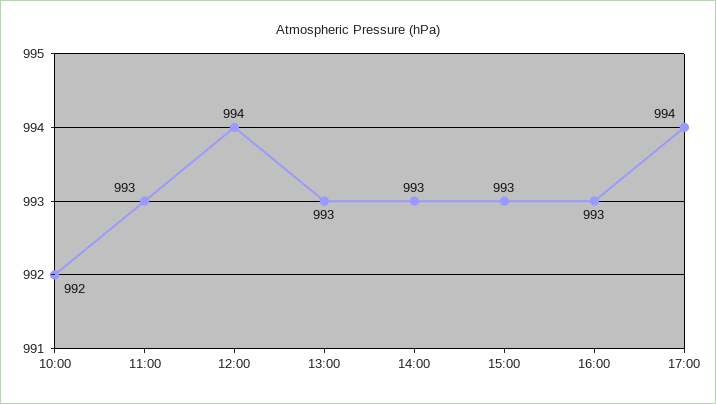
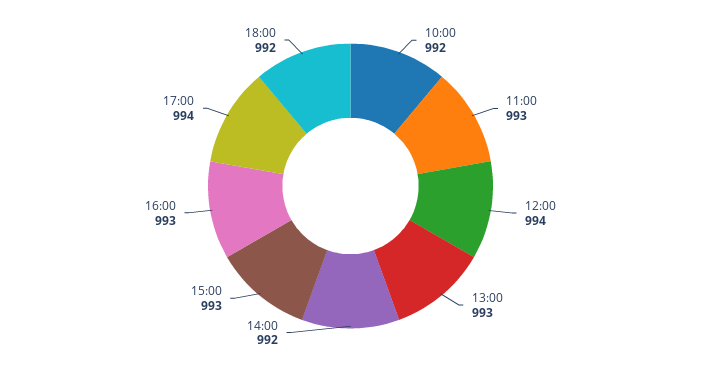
14:00: 993 -> 992
18:00: none -> 992

